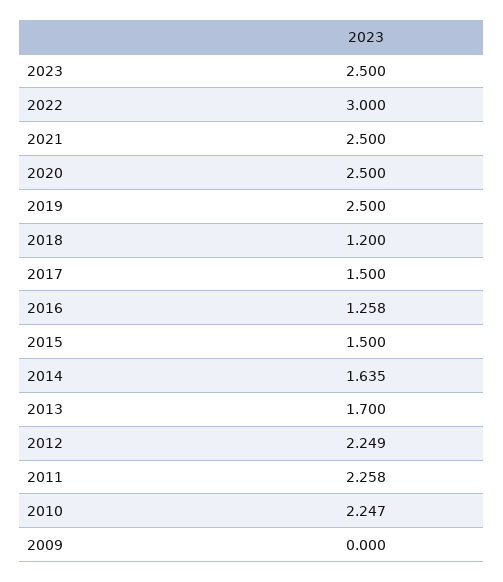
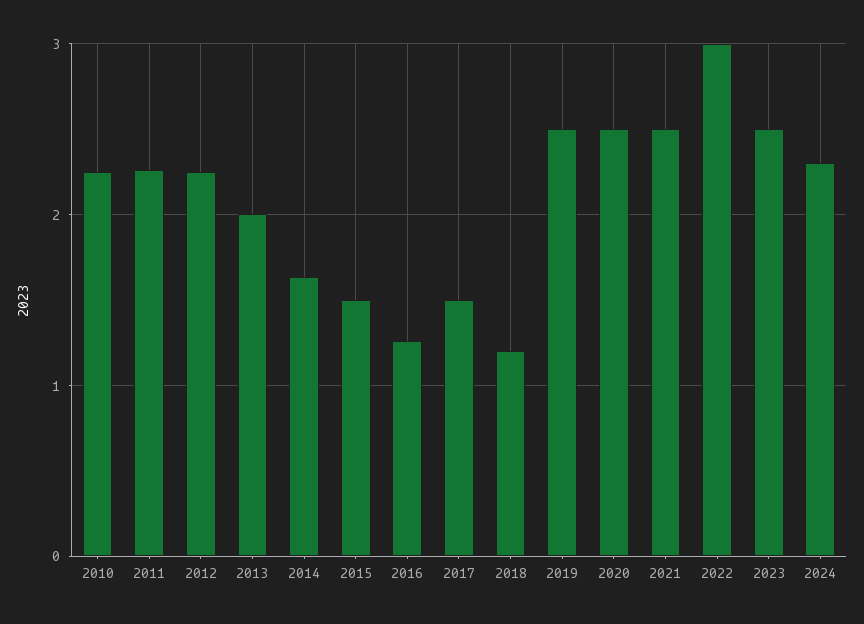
2013: 1.7 -> 2
2009: 0 -> none
2024: none -> 2.3

